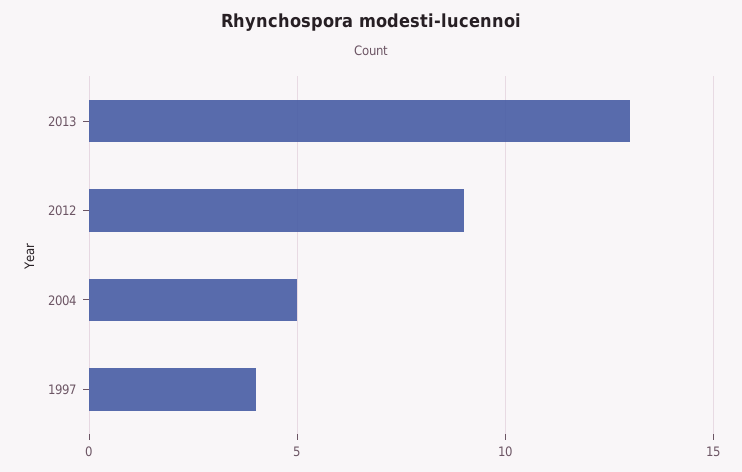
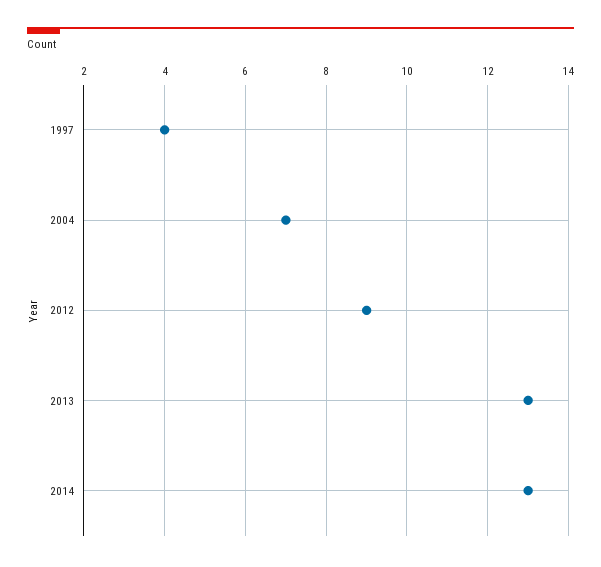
2004: 5 -> 7
2014: none -> 13

